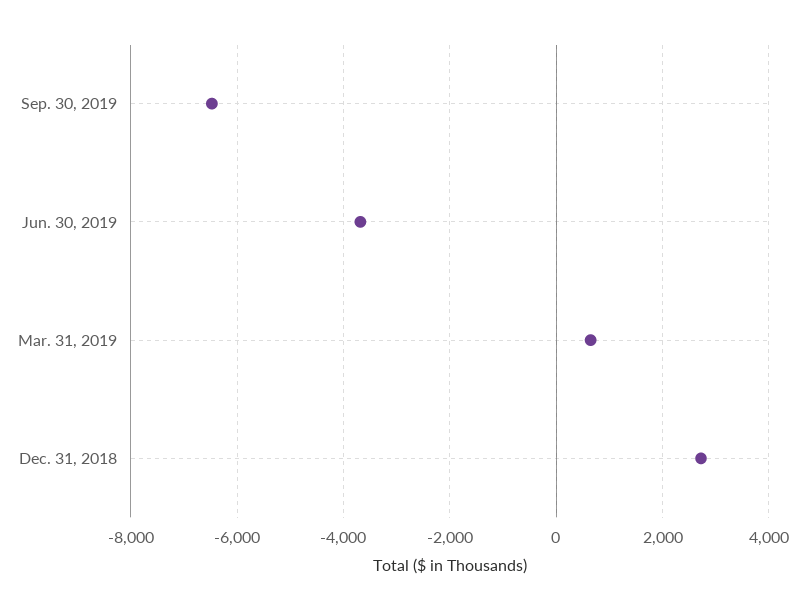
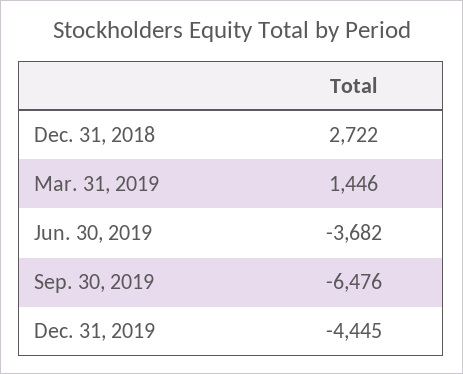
Mar. 31, 2019: 600 -> 1446
Dec. 31, 2019: none -> -4445

